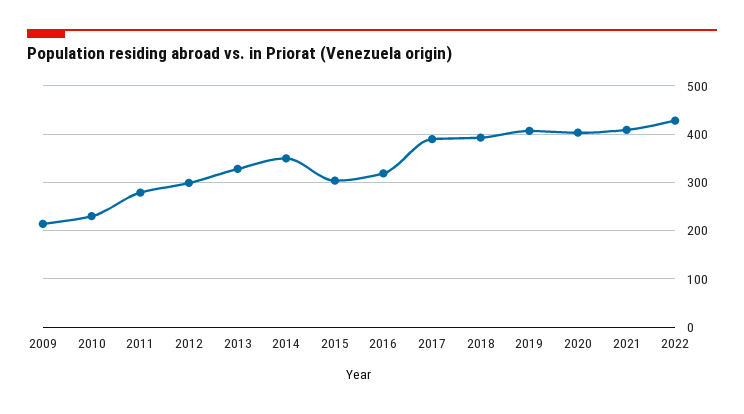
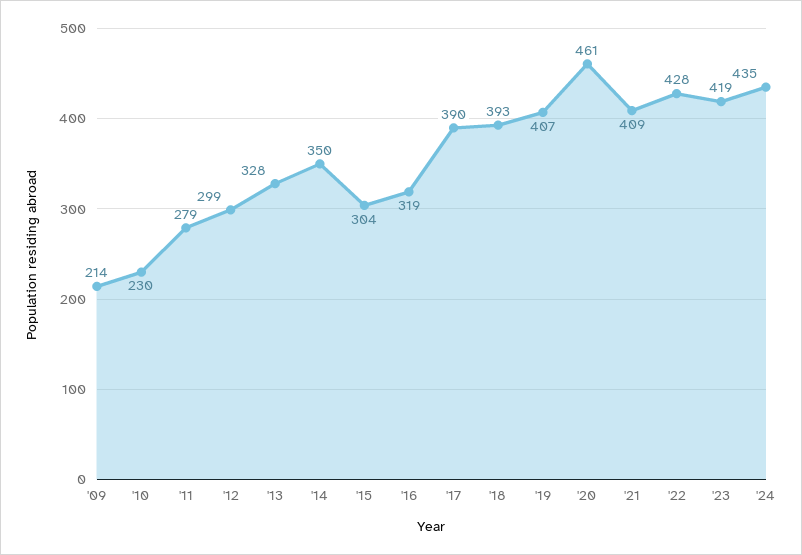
2020: 400 -> 461
'23: none -> 419
'24: none -> 435

